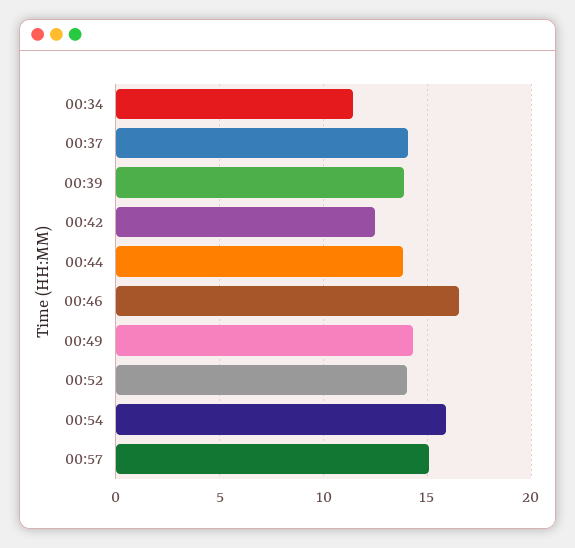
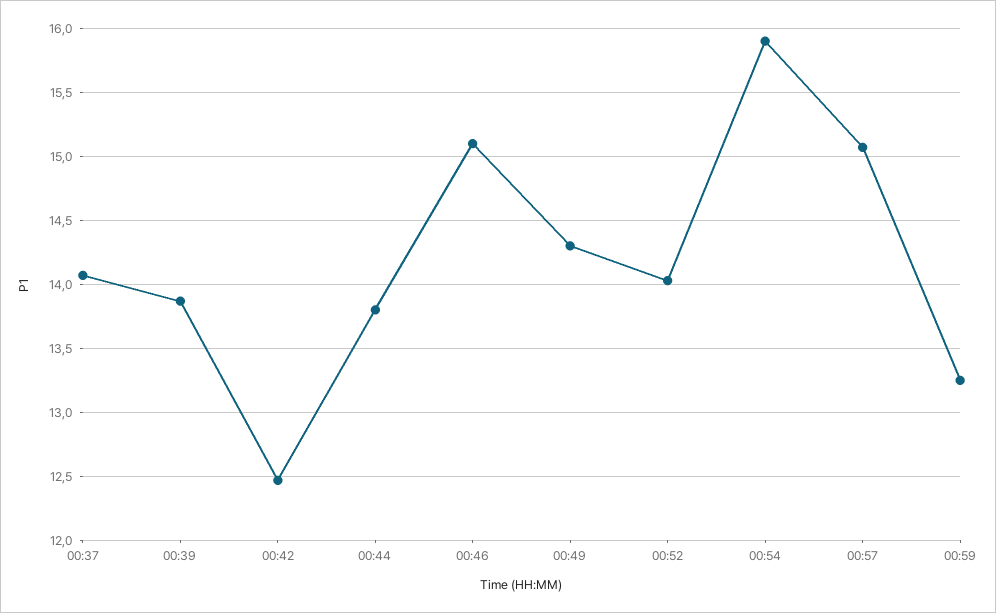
00:34: 11.5 -> none
00:46: 16.5 -> 15.1
00:59: none -> 13.25

